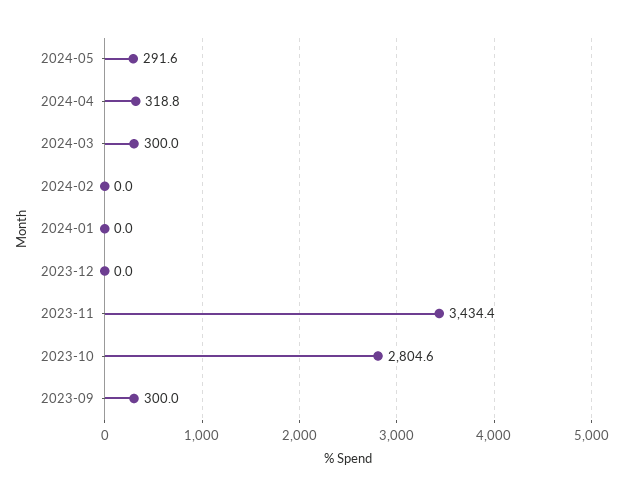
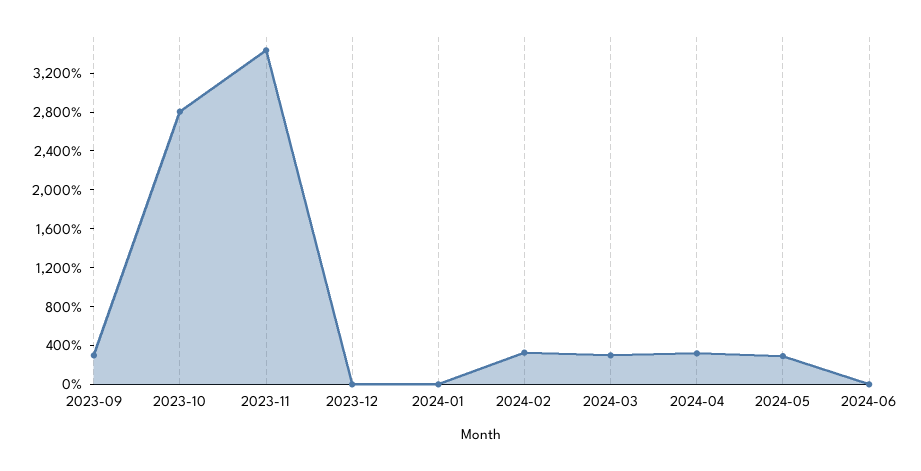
2024-02: 0 -> 300
2024-06: none -> 0

